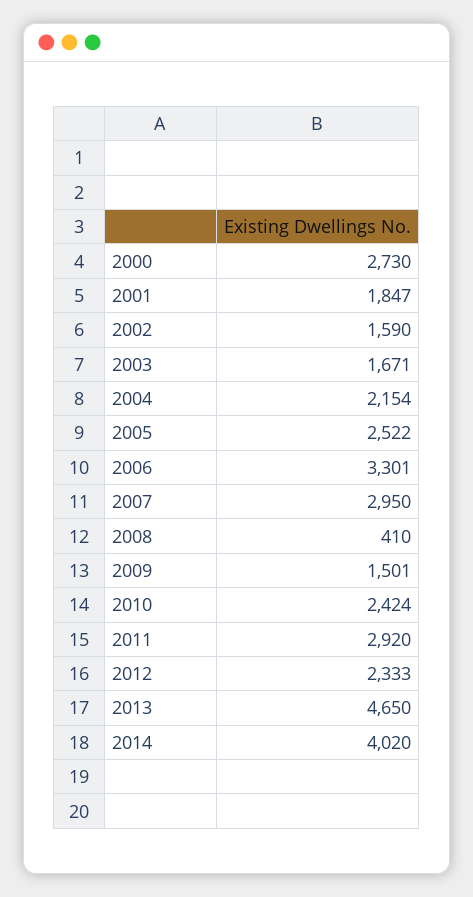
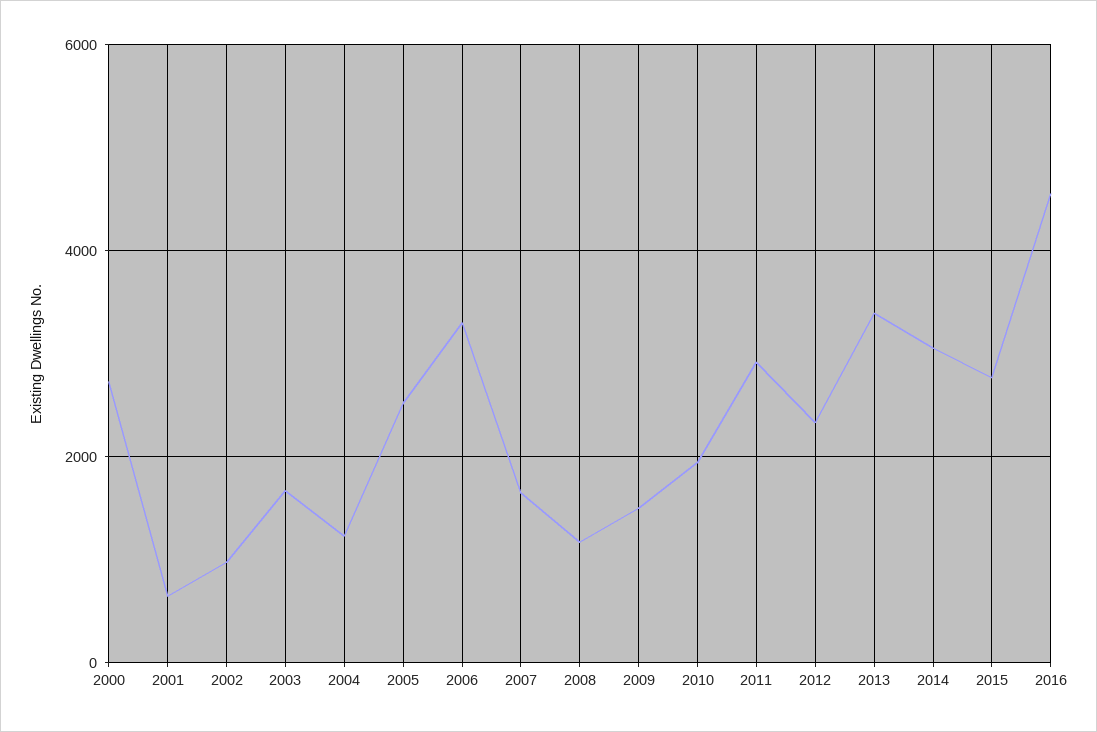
2001: 1847 -> 600
2002: 1590 -> 1000
2004: 2154 -> 1200
2007: 2950 -> 1600
2008: 410 -> 1200
2010: 2424 -> 2000
2013: 4650 -> 3400
2014: 4020 -> 3000
2015: none -> 2800
2016: none -> 4600

